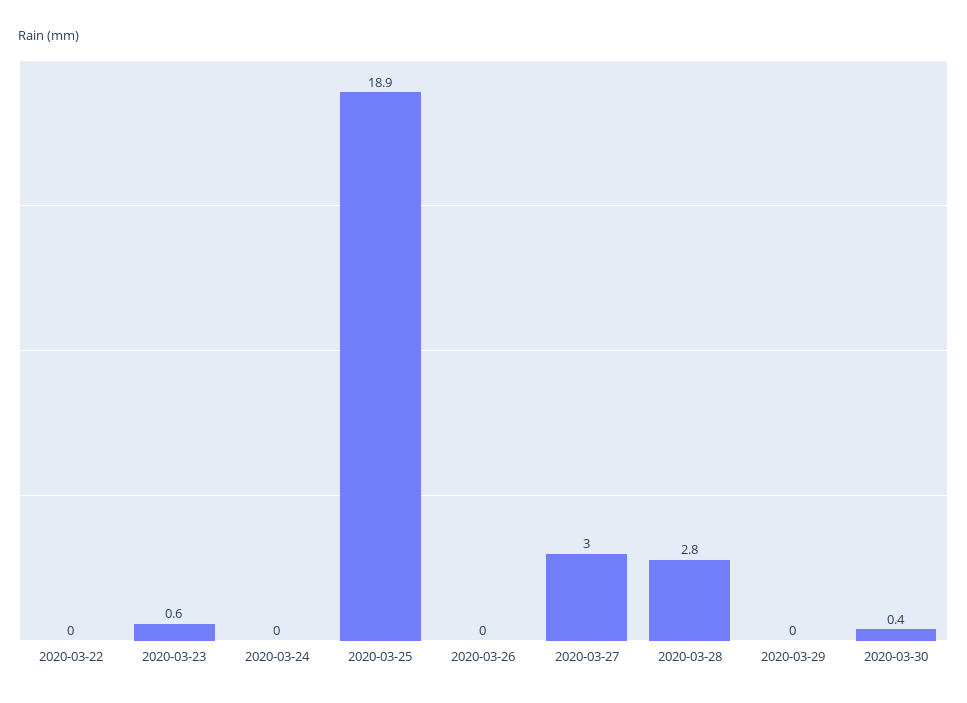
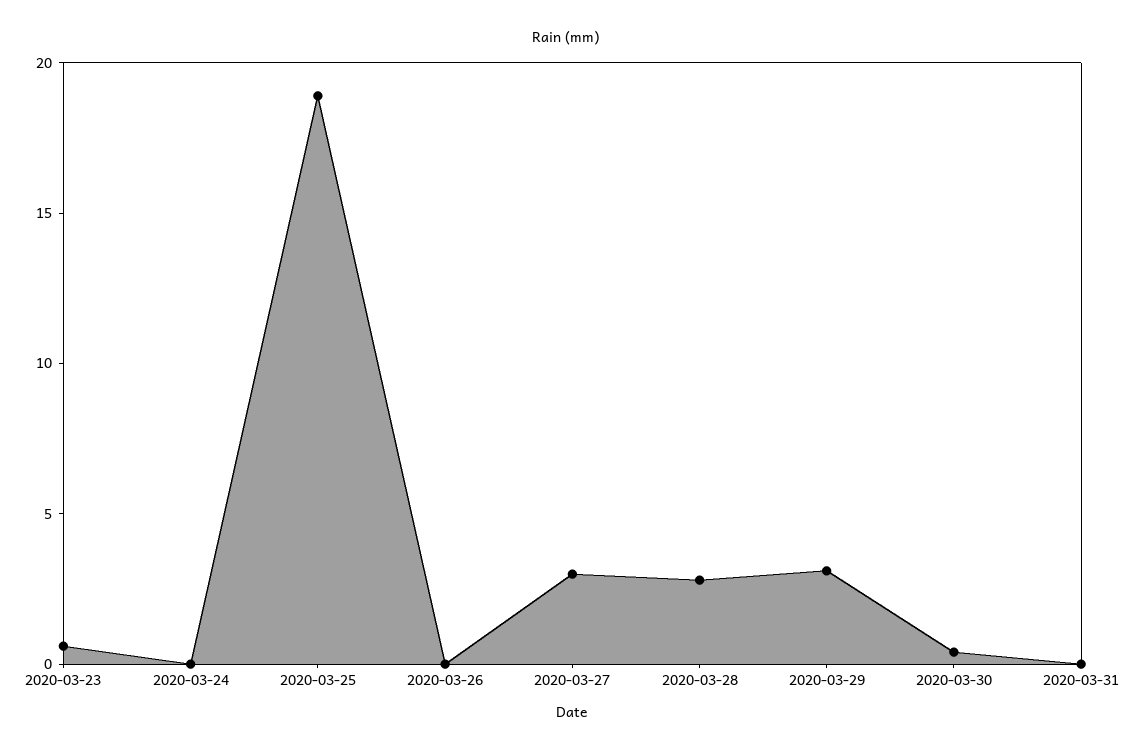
2020-03-22: 0 -> none
2020-03-29: 0 -> 3
2020-03-31: none -> 0

